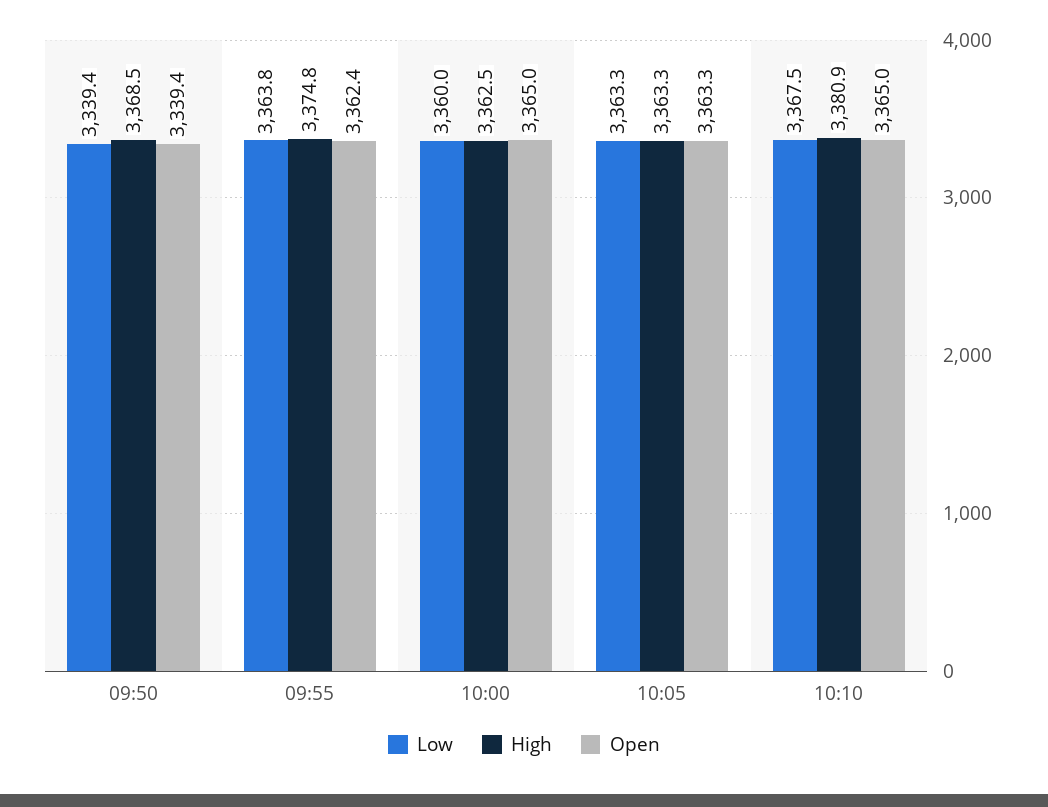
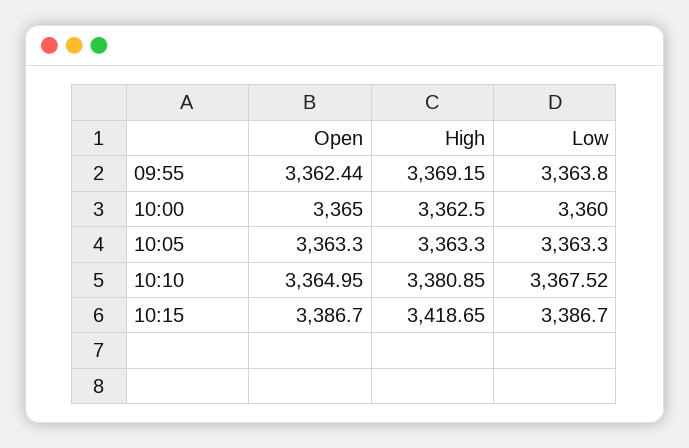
Low, 09:50: 3339.4 -> none
High, 09:50: 3368.5 -> none
Open, 09:50: 3339.4 -> none
High, 09:55: 3374.8 -> 3369.15
Open, 10:15: none -> 3386.7
High, 10:15: none -> 3418.65
Low, 10:15: none -> 3386.7

